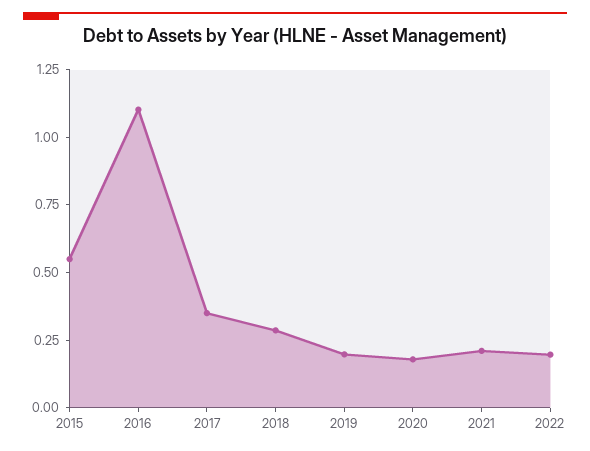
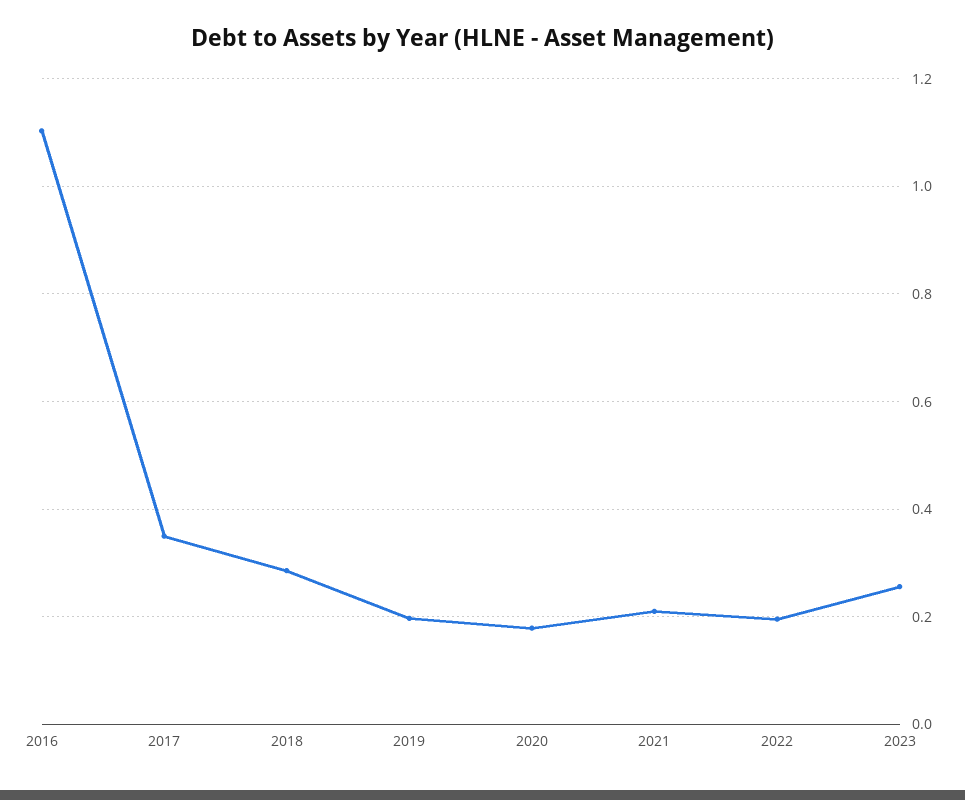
2015: 0.55 -> none
2023: none -> 0.26

